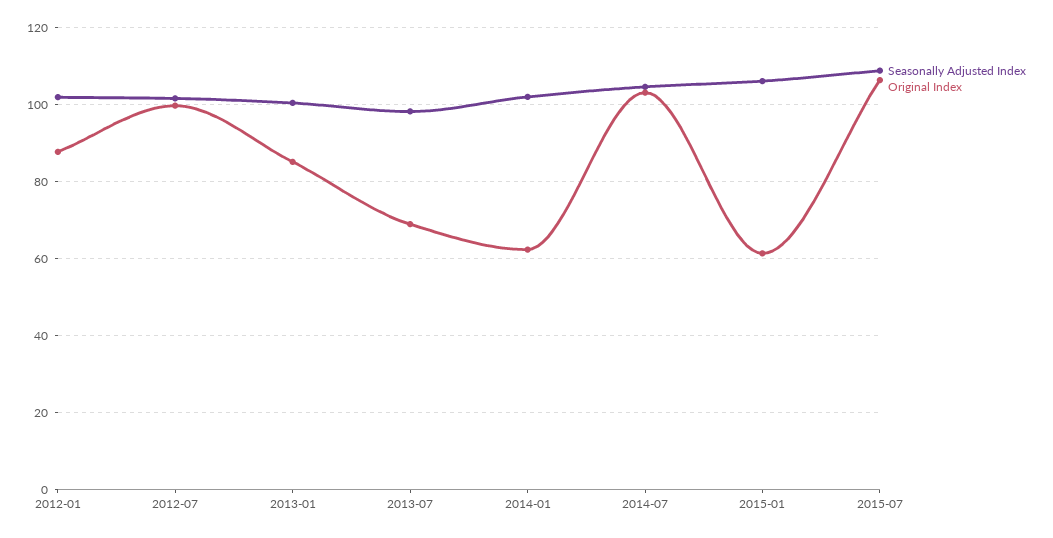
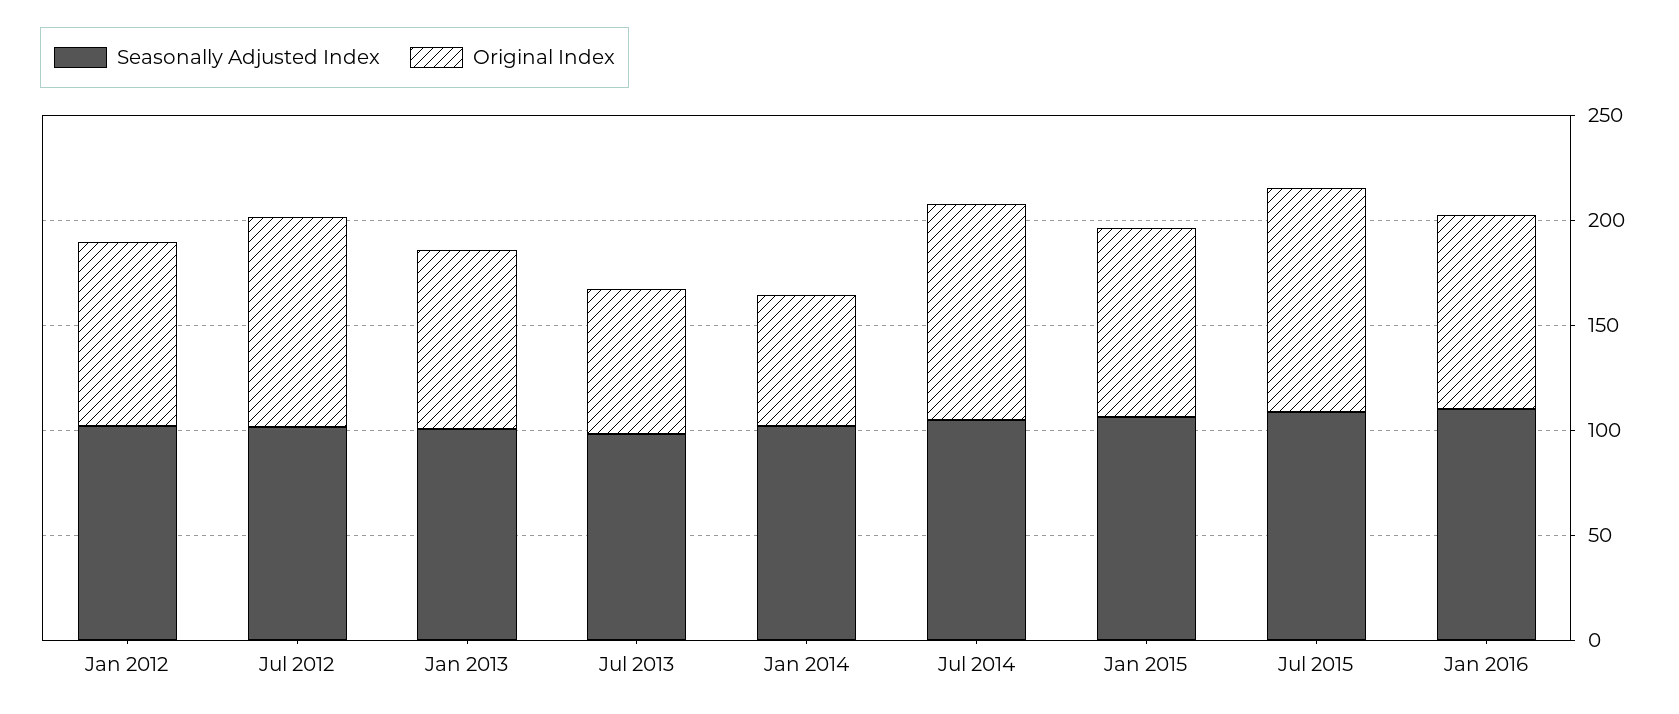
Original Index, 2015-01: 62 -> 90
Seasonally Adjusted Index, Jan 2016: none -> 110
Original Index, Jan 2016: none -> 90

